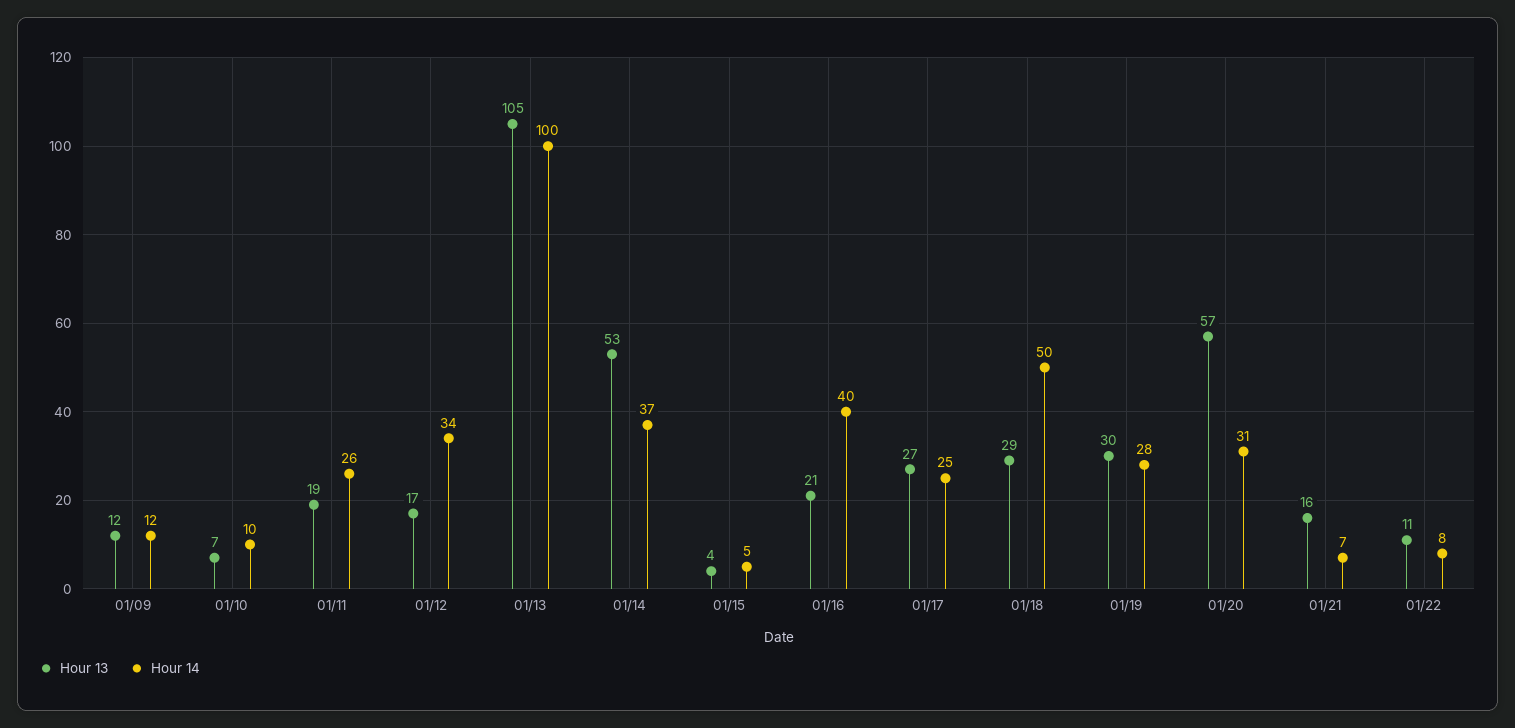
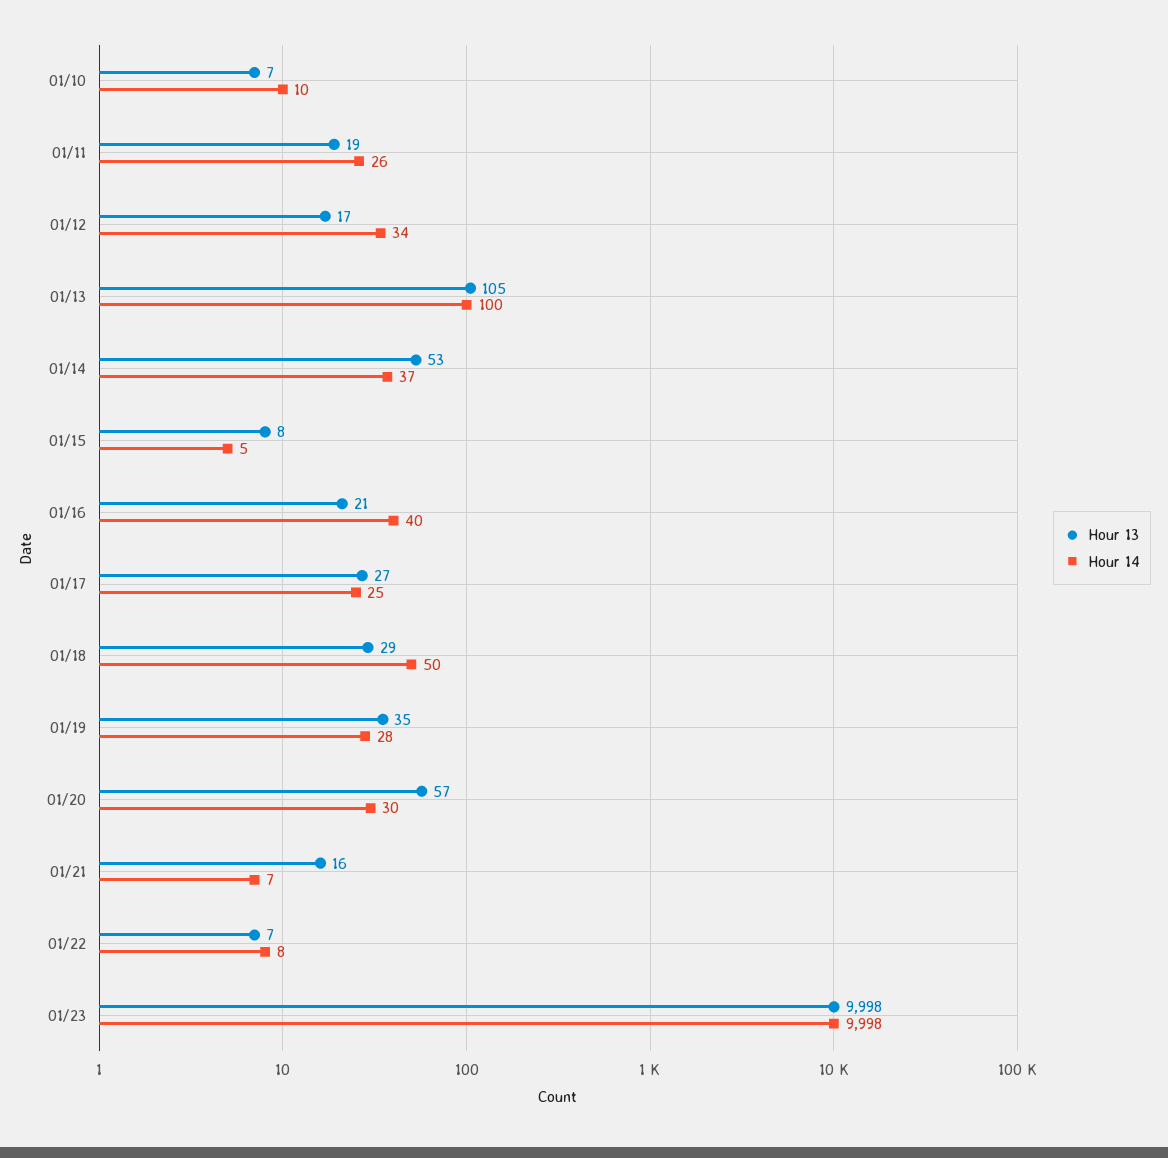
Hour 13, 01/09: 12 -> none
Hour 14, 01/09: 12 -> none
Hour 13, 01/15: 4 -> 8
Hour 13, 01/19: 30 -> 35
Hour 14, 01/20: 31 -> 30
Hour 13, 01/22: 11 -> 7
Hour 13, 01/23: none -> 9998
Hour 14, 01/23: none -> 9998

